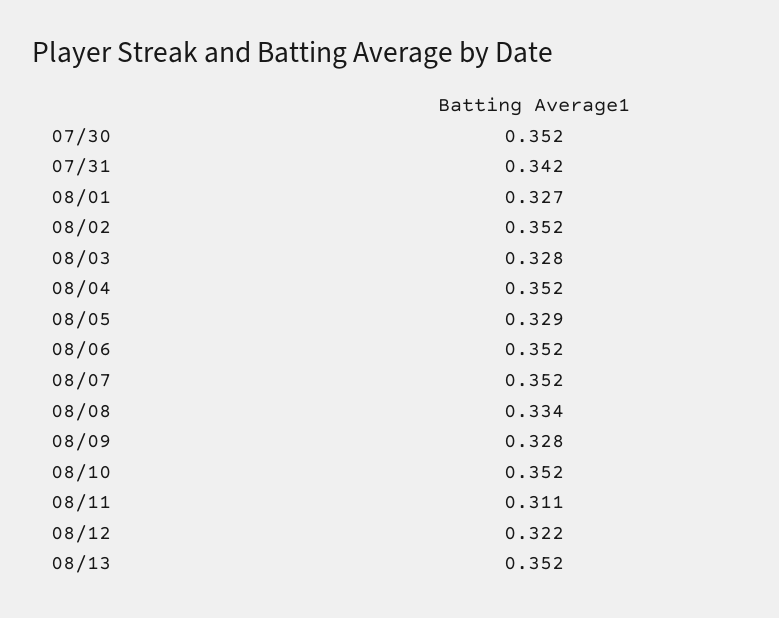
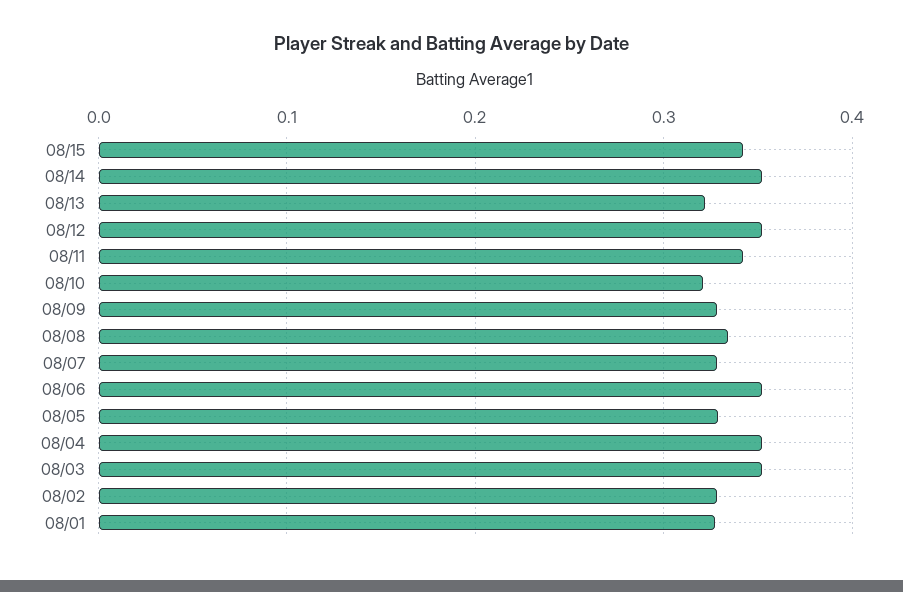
07/30: 0.352 -> none
07/31: 0.342 -> none
08/02: 0.352 -> 0.33
08/03: 0.328 -> 0.35
08/07: 0.352 -> 0.33
08/10: 0.352 -> 0.32
08/11: 0.311 -> 0.34
08/12: 0.322 -> 0.35
08/13: 0.352 -> 0.32
08/15: none -> 0.34
08/14: none -> 0.35

